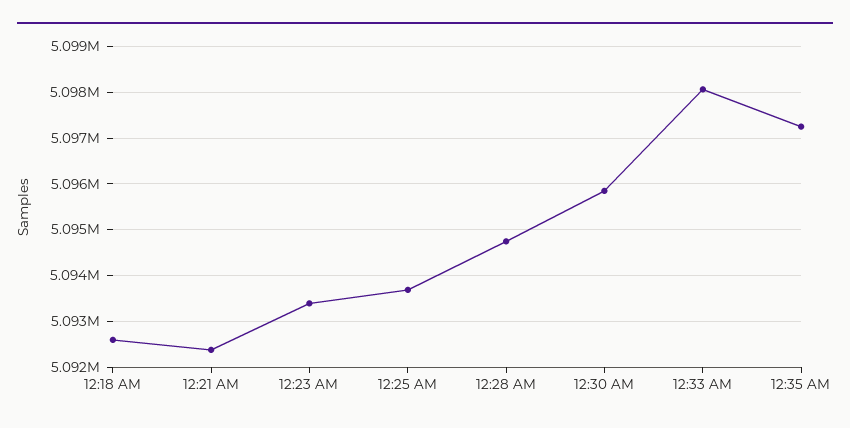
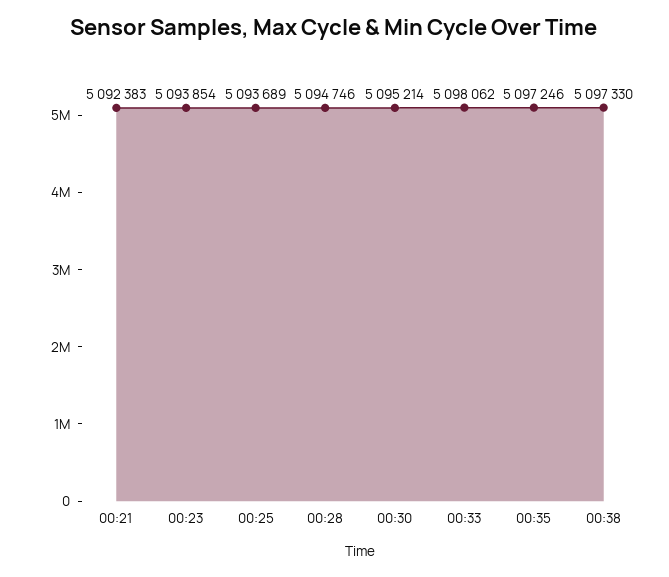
12:18 AM: 5092600 -> none
12:23 AM: 5093400 -> 5093854
12:30 AM: 5095800 -> 5095214
00:38: none -> 5097330

